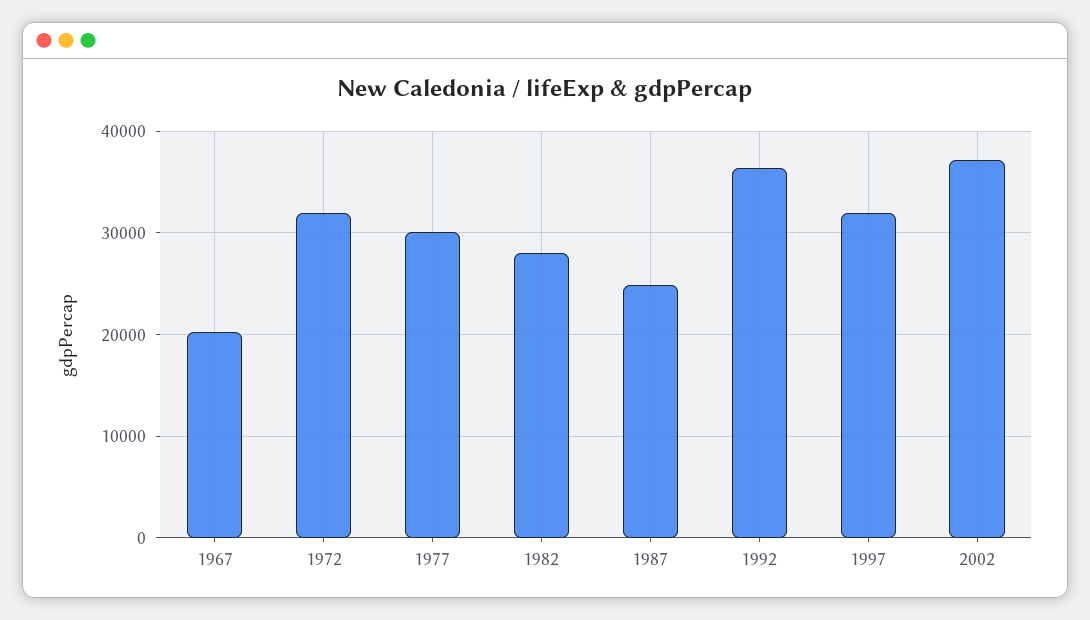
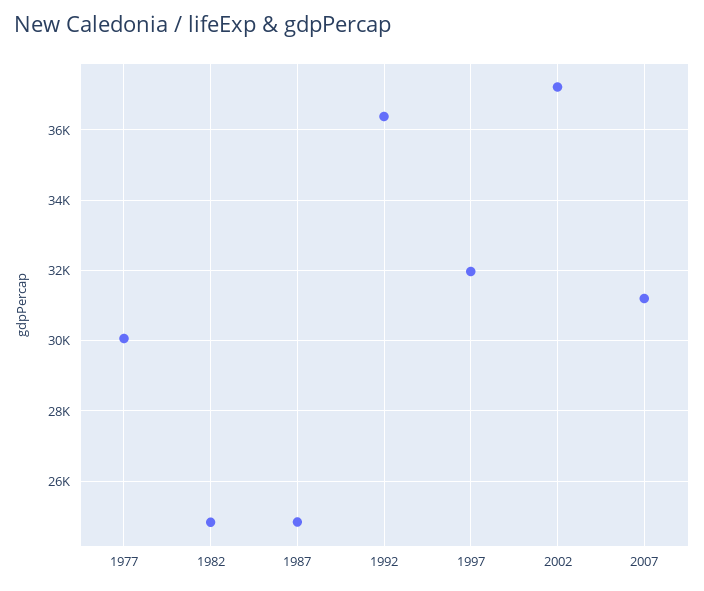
1967: 20000 -> none
1972: 32000 -> none
1982: 28000 -> 24800
2007: none -> 31200

